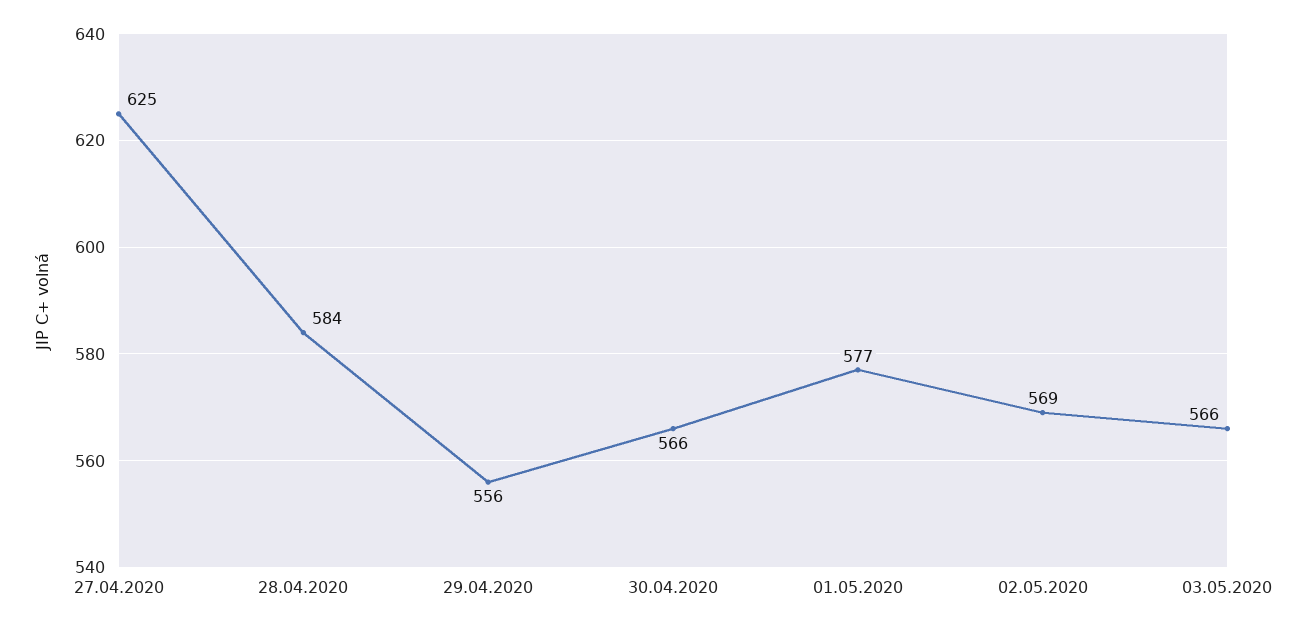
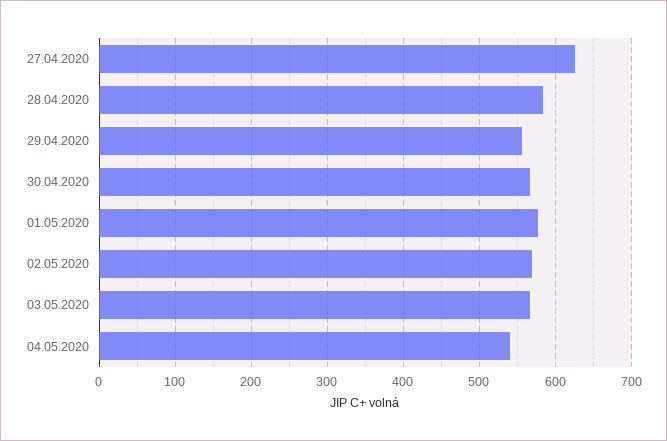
04.05.2020: none -> 540

